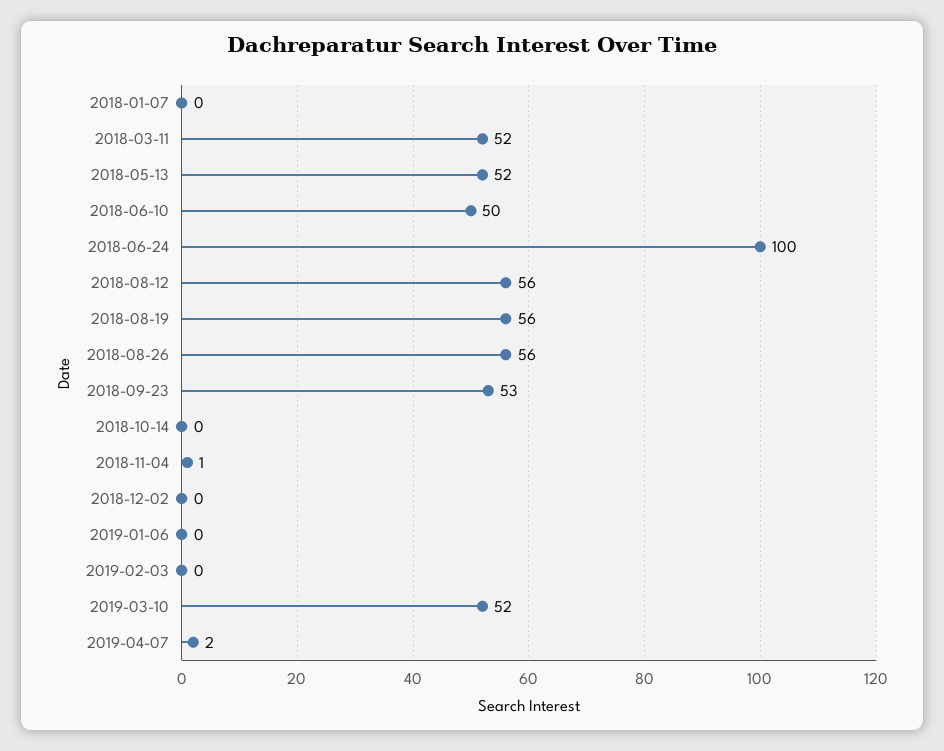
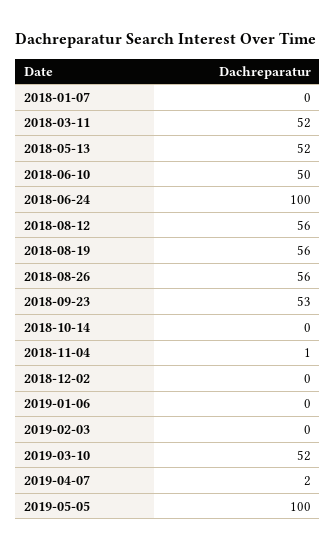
2019-05-05: none -> 100

